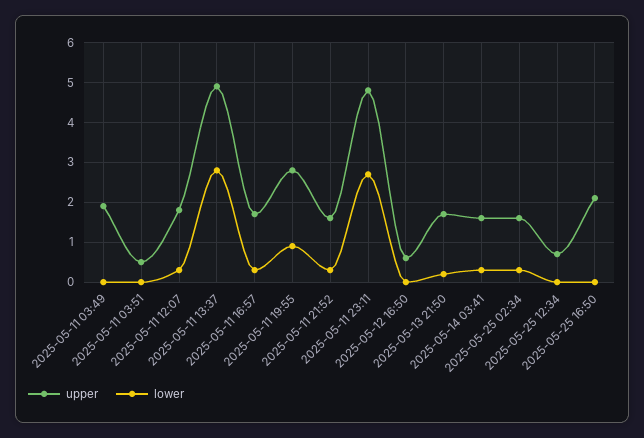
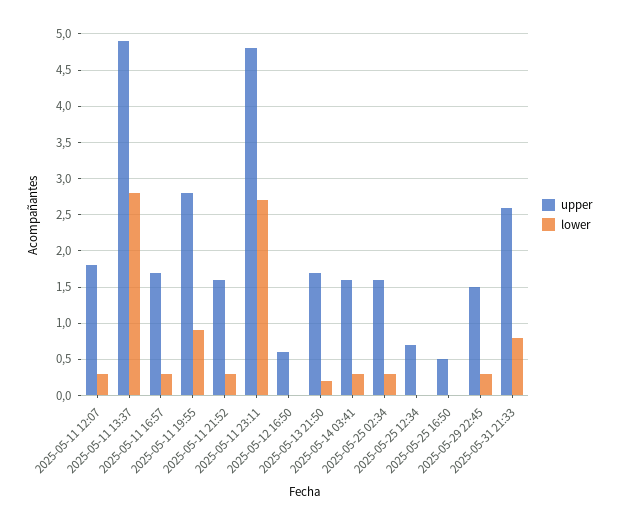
upper, 2025-05-11 03:49: 2 -> none
lower, 2025-05-11 03:49: 0 -> none
upper, 2025-05-11 03:51: 0.5 -> none
lower, 2025-05-11 03:51: 0 -> none
upper, 2025-05-25 16:50: 2 -> 0.5
upper, 2025-05-29 22:45: none -> 1.5
lower, 2025-05-29 22:45: none -> 0.3
upper, 2025-05-31 21:33: none -> 2.6
lower, 2025-05-31 21:33: none -> 0.8

